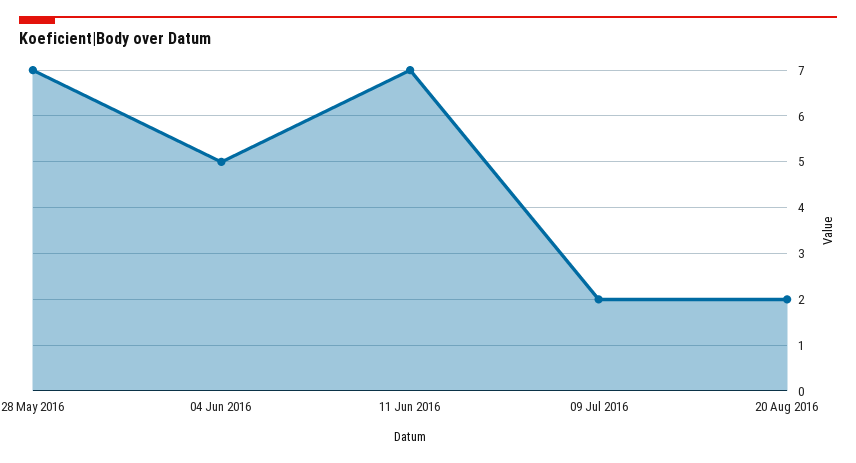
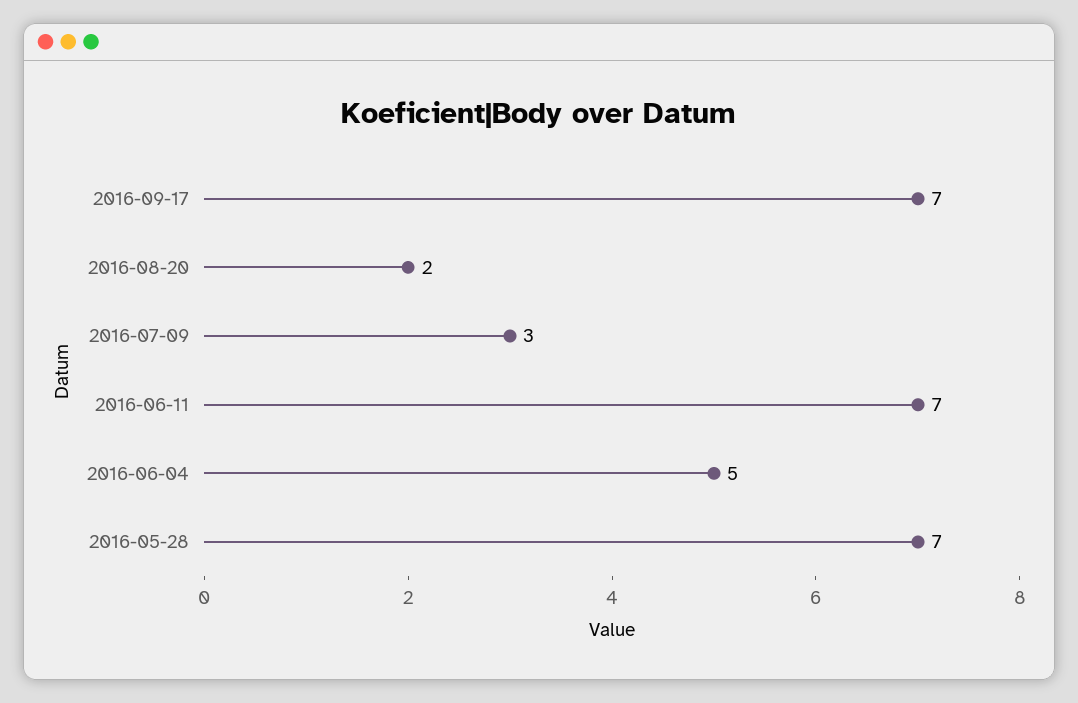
09 Jul 2016: 2 -> 3
2016-09-17: none -> 7

